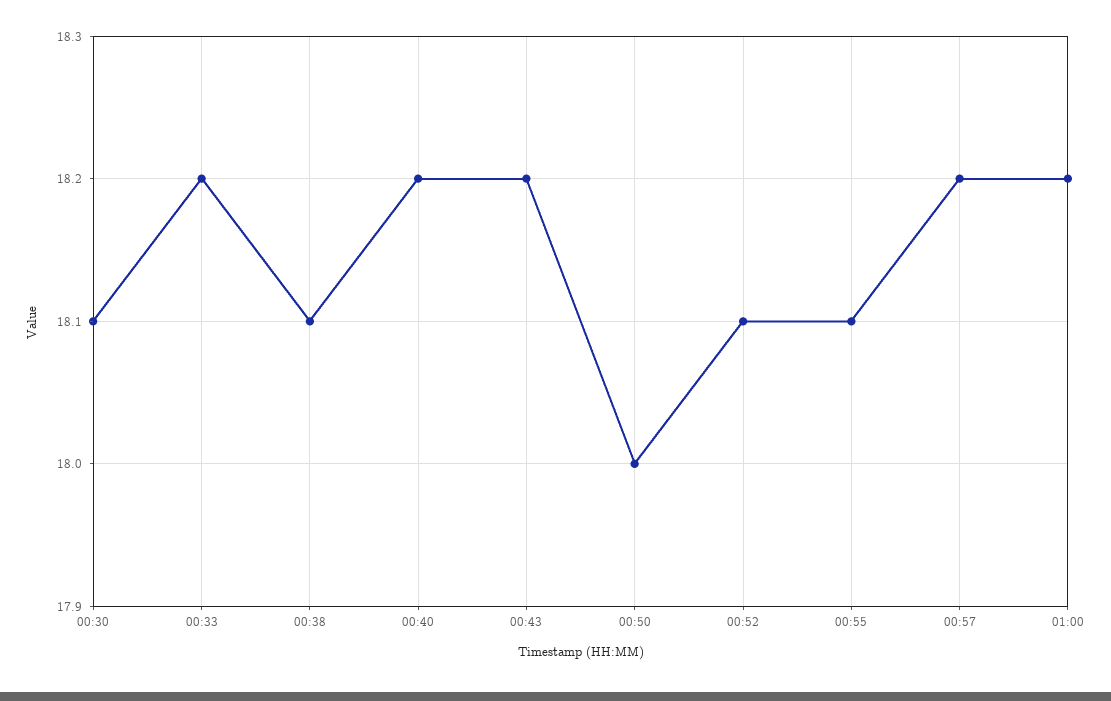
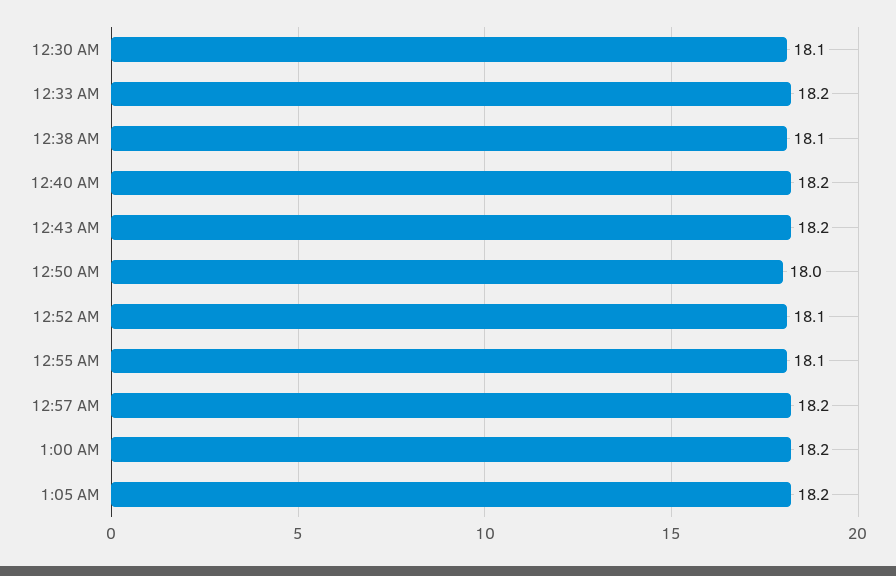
1:05 AM: none -> 18.2

